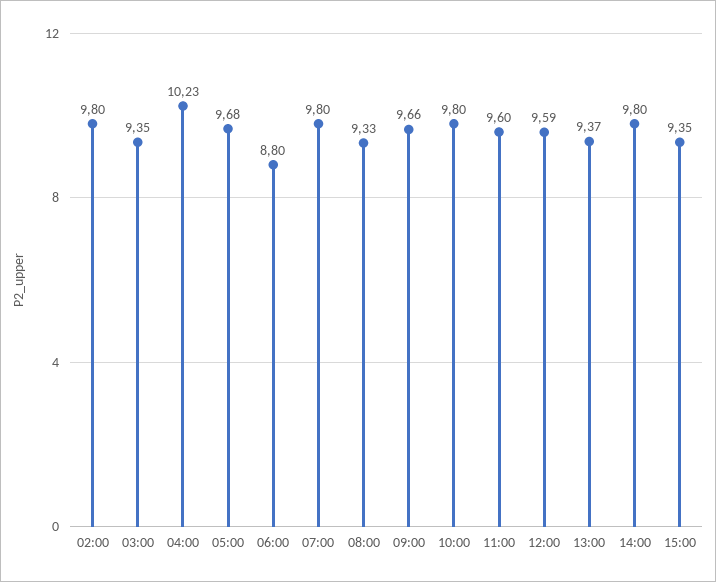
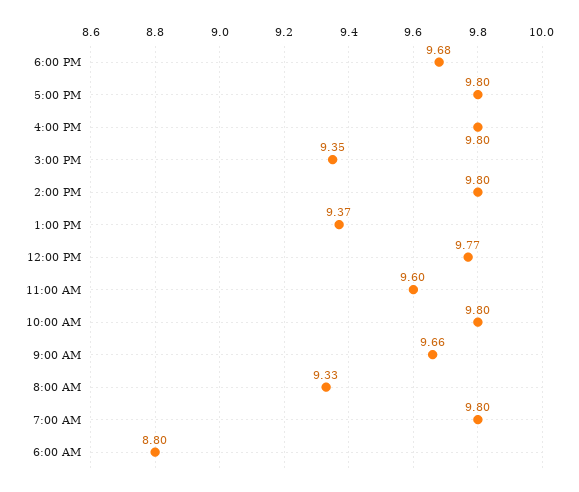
02:00: 9.8 -> none
03:00: 9.35 -> none
04:00: 10.23 -> none
05:00: 9.68 -> none
12:00: 9.59 -> 9.77
6:00 PM: none -> 9.68
5:00 PM: none -> 9.8
4:00 PM: none -> 9.8

